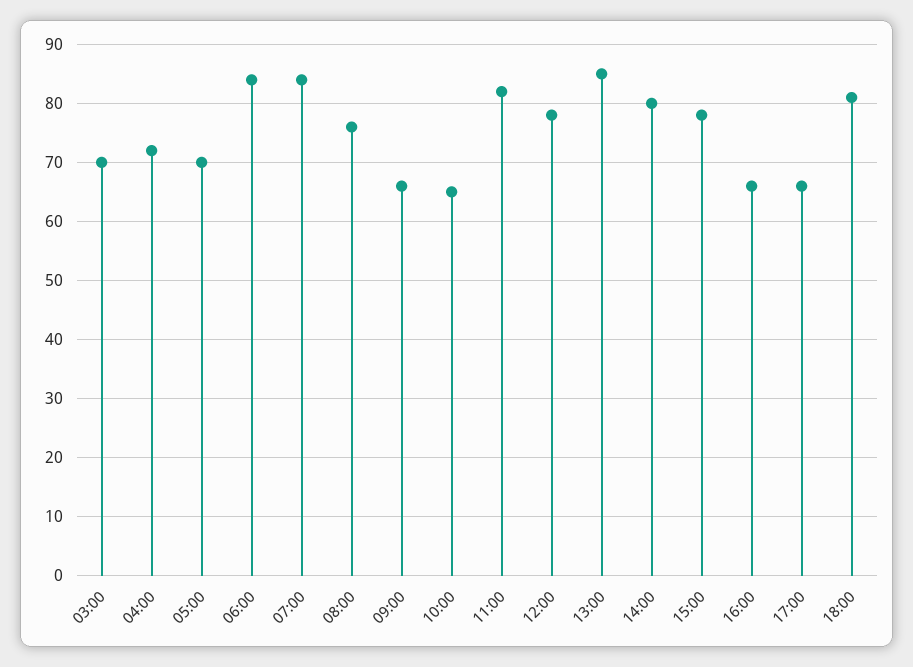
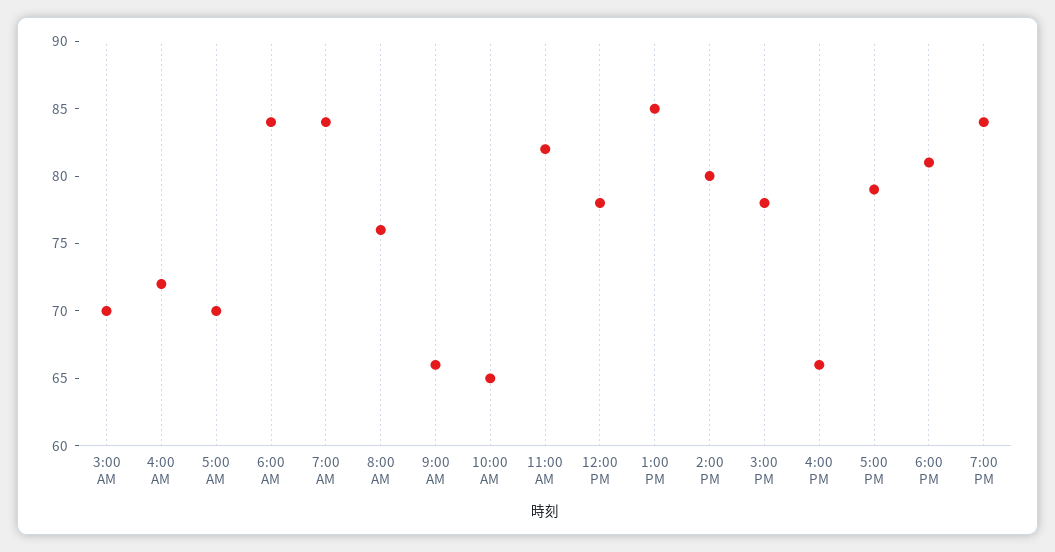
17:00: 65 -> 79
7:00 PM: none -> 84

